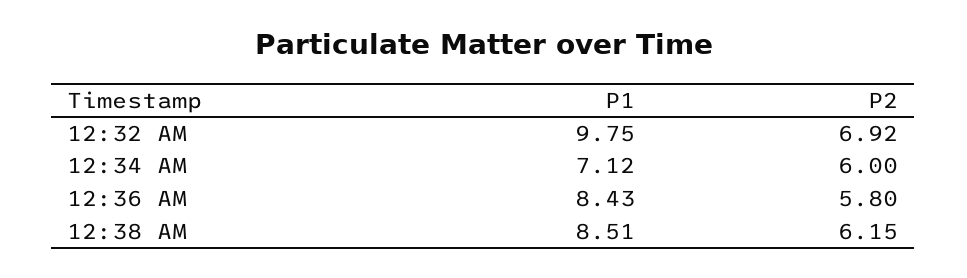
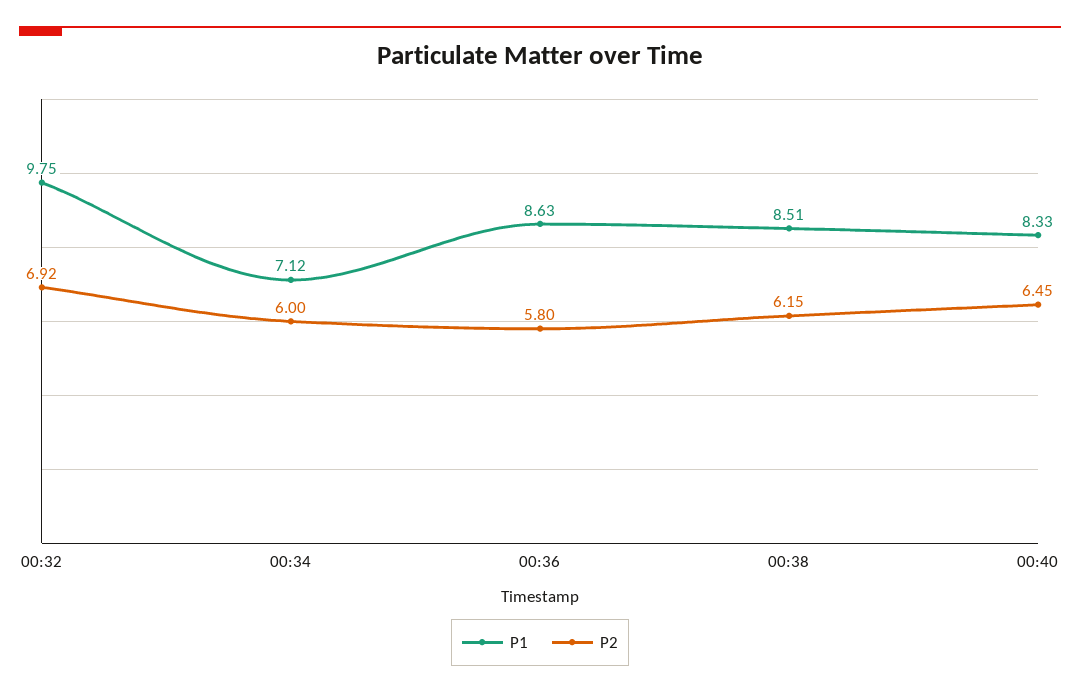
P1, 12:36 AM: 8.43 -> 8.63
P1, 00:40: none -> 8.33
P2, 00:40: none -> 6.45

